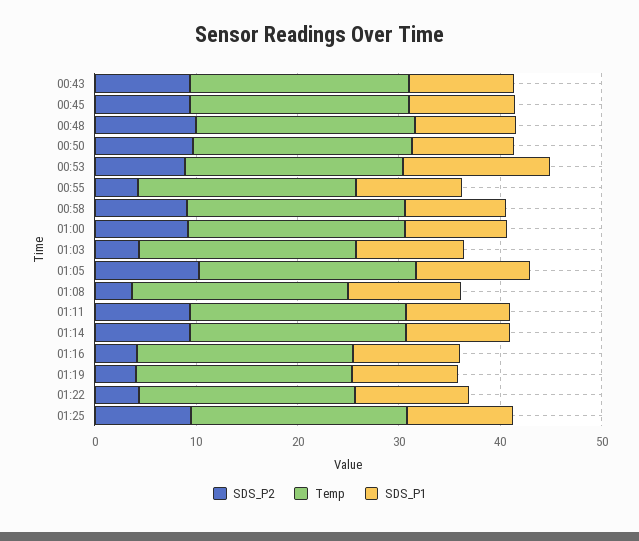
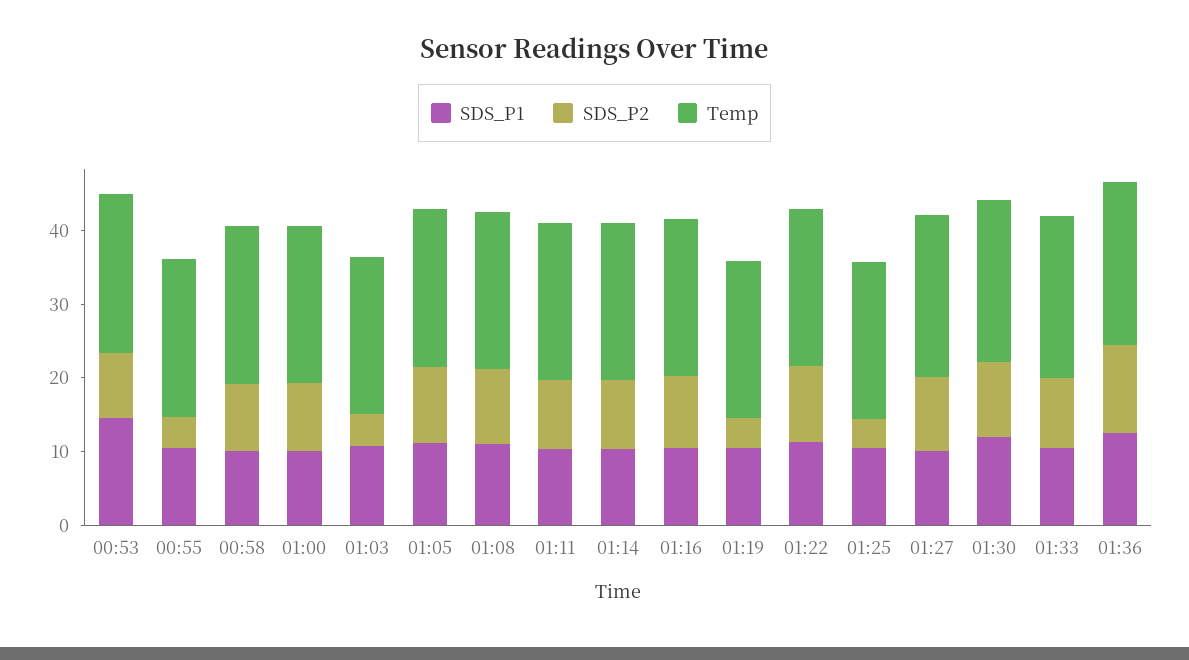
SDS_P2, 00:43: 10 -> none
Temp, 00:43: 22 -> none
SDS_P1, 00:43: 10 -> none
SDS_P2, 00:45: 10 -> none
Temp, 00:45: 22 -> none
SDS_P1, 00:45: 10 -> none
SDS_P2, 00:48: 10 -> none
Temp, 00:48: 22 -> none
SDS_P1, 00:48: 10 -> none
SDS_P2, 00:50: 10 -> none
Temp, 00:50: 22 -> none
SDS_P1, 00:50: 10 -> none
SDS_P2, 01:08: 4 -> 10
SDS_P2, 01:16: 4 -> 10
SDS_P2, 01:22: 4 -> 10
SDS_P2, 01:25: 10 -> 4
SDS_P1, 01:27: none -> 10
SDS_P2, 01:27: none -> 10
Temp, 01:27: none -> 22
SDS_P1, 01:30: none -> 12
SDS_P2, 01:30: none -> 10
Temp, 01:30: none -> 22
SDS_P1, 01:33: none -> 10
SDS_P2, 01:33: none -> 10
Temp, 01:33: none -> 22
SDS_P1, 01:36: none -> 12
SDS_P2, 01:36: none -> 12
Temp, 01:36: none -> 22

